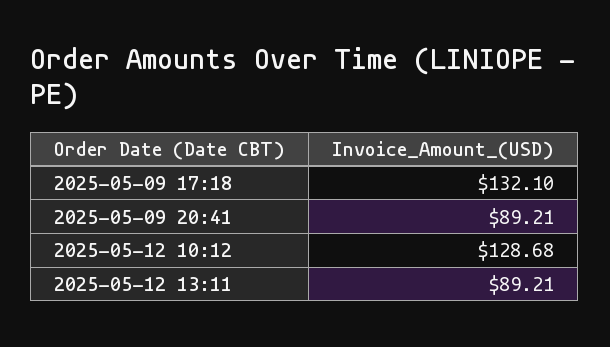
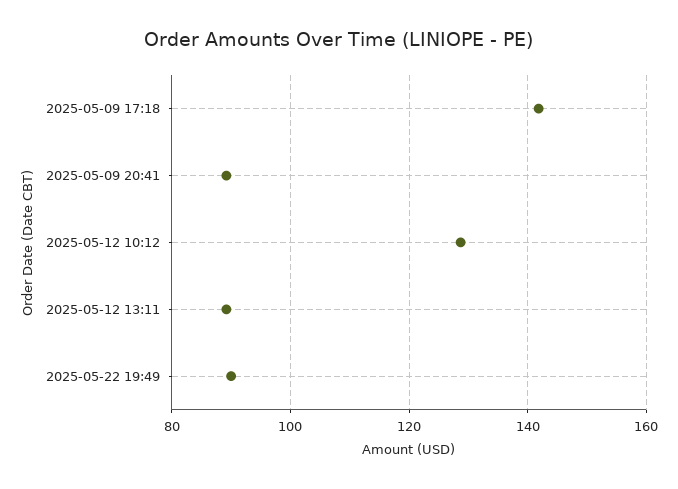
2025-05-09 17:18: 132.1 -> 142
2025-05-22 19:49: none -> 90

